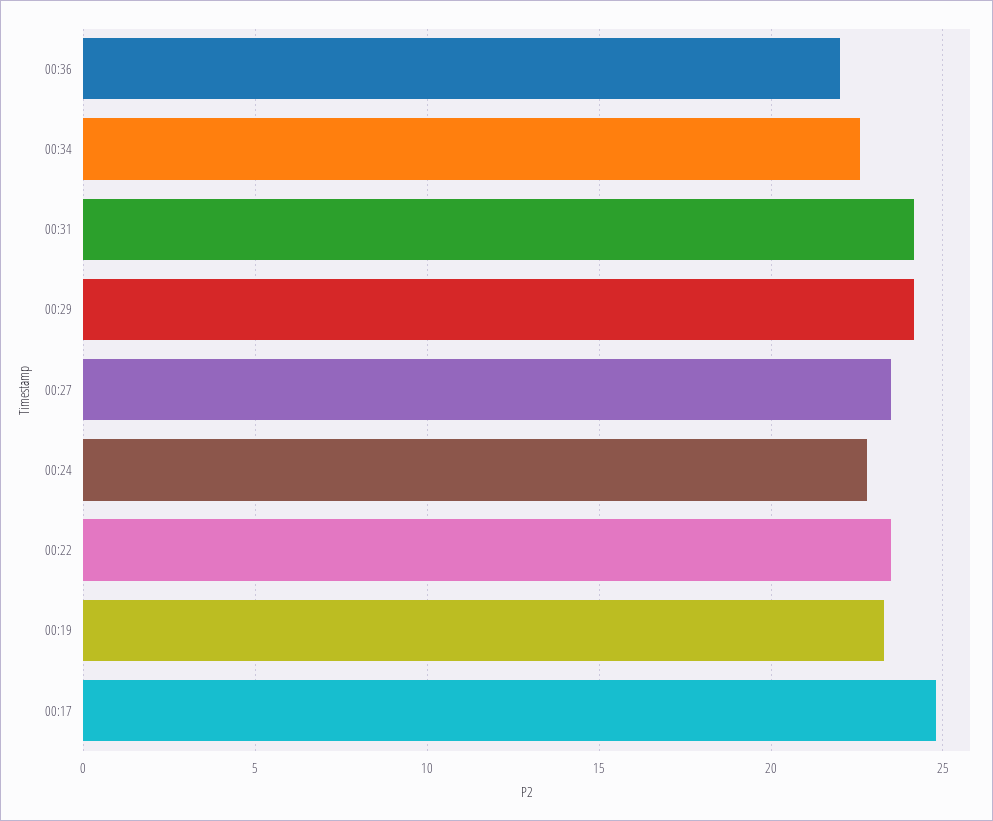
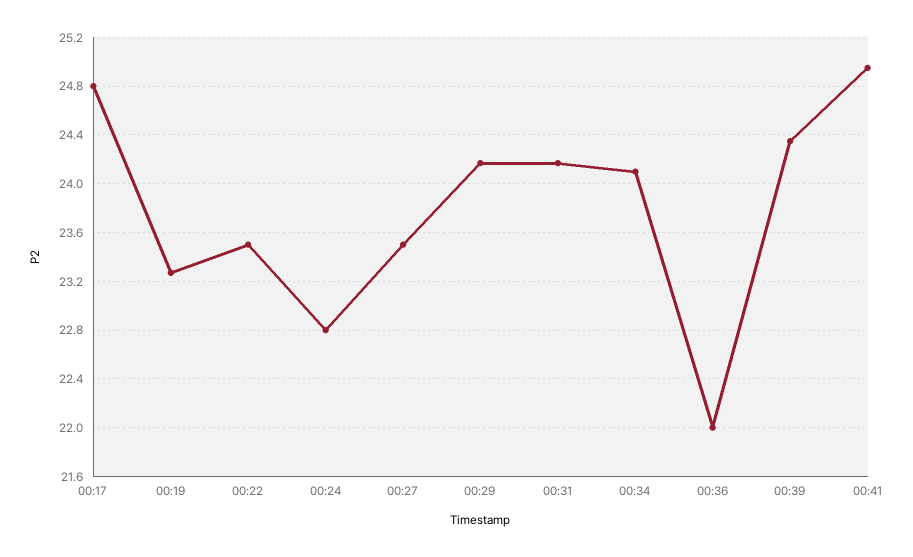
00:34: 22.5 -> 24.1
00:39: none -> 24.35
00:41: none -> 24.95

